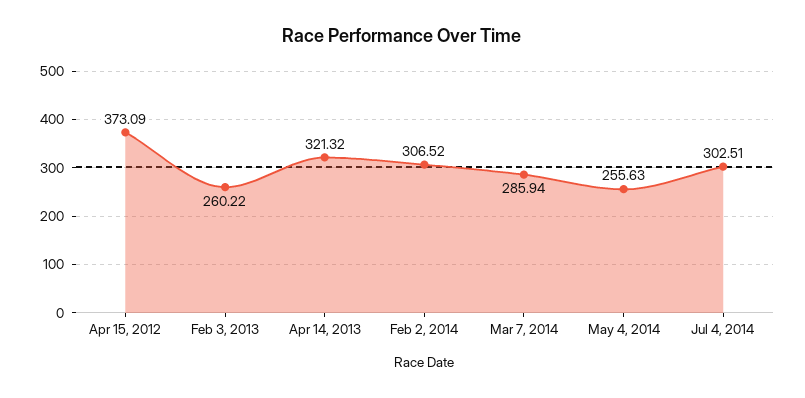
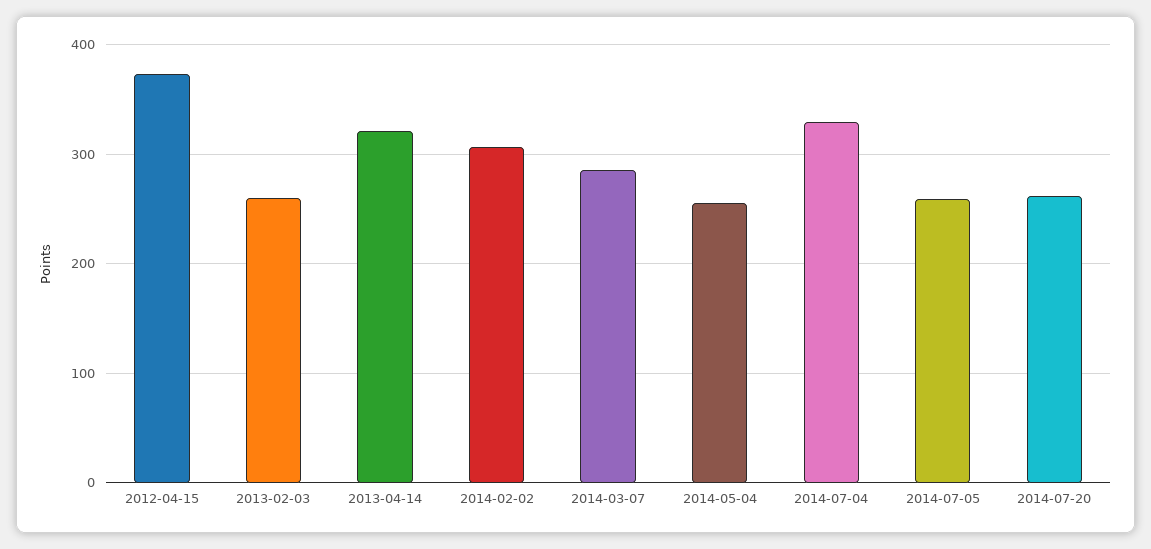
Jul 4, 2014: 302.51 -> 330
2014-07-05: none -> 260
2014-07-20: none -> 260

